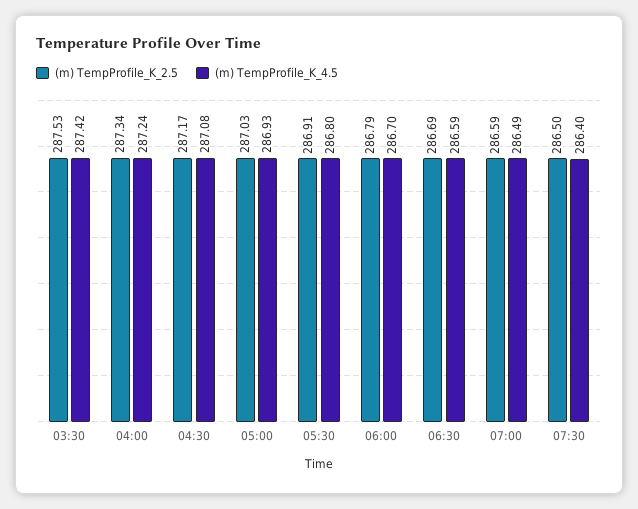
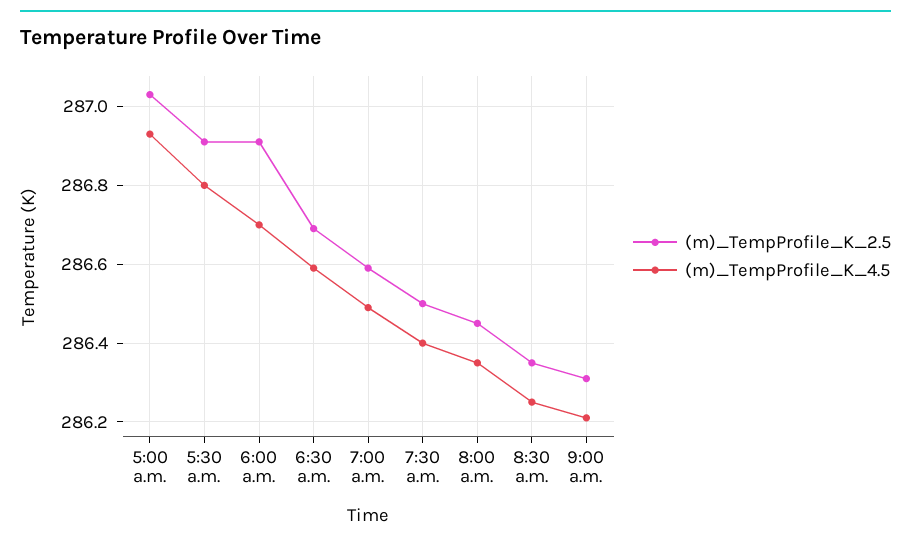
(m) TempProfile_K_2.5, 03:30: 287.53 -> none
(m) TempProfile_K_4.5, 03:30: 287.42 -> none
(m) TempProfile_K_2.5, 04:00: 287.34 -> none
(m) TempProfile_K_4.5, 04:00: 287.24 -> none
(m) TempProfile_K_2.5, 04:30: 287.17 -> none
(m) TempProfile_K_4.5, 04:30: 287.08 -> none
(m) TempProfile_K_2.5, 06:00: 286.79 -> 286.9
(m) TempProfile_K_2.5, 8:00 a.m.: none -> 286.45
(m) TempProfile_K_4.5, 8:00 a.m.: none -> 286.35
(m) TempProfile_K_2.5, 8:30 a.m.: none -> 286.35
(m) TempProfile_K_4.5, 8:30 a.m.: none -> 286.25
(m) TempProfile_K_2.5, 9:00 a.m.: none -> 286.3
(m) TempProfile_K_4.5, 9:00 a.m.: none -> 286.2

